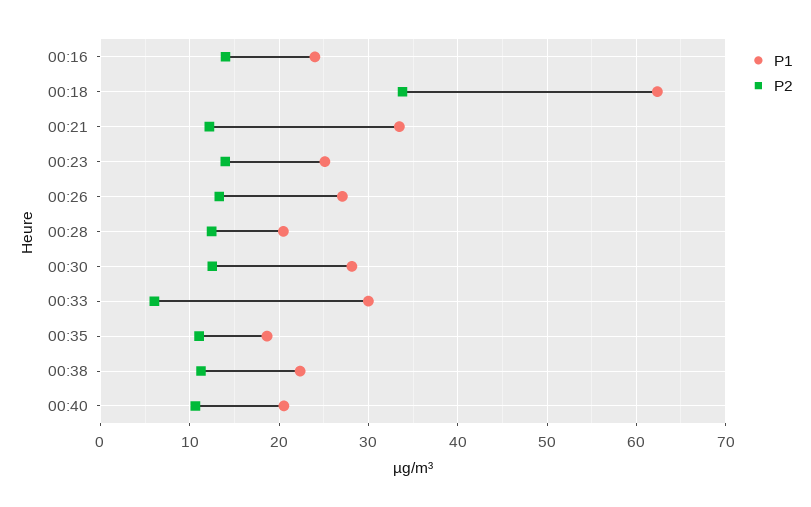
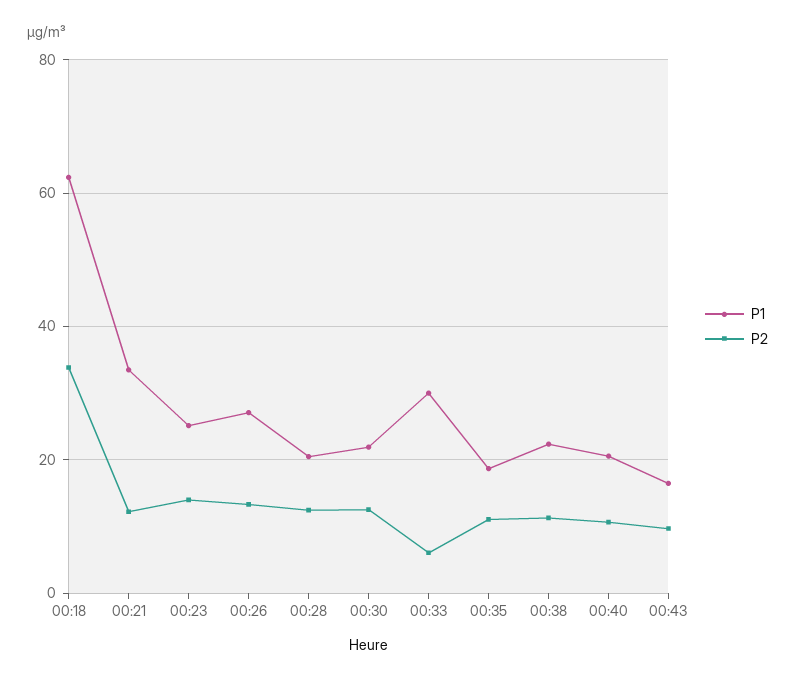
P1, 00:16: 24 -> none
P2, 00:16: 14 -> none
P1, 00:30: 28 -> 22
P1, 00:43: none -> 16
P2, 00:43: none -> 10

